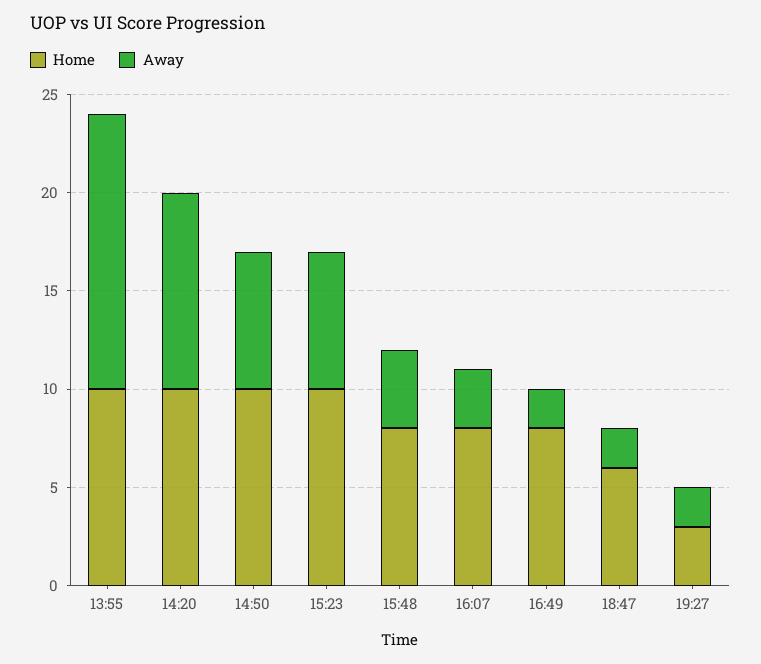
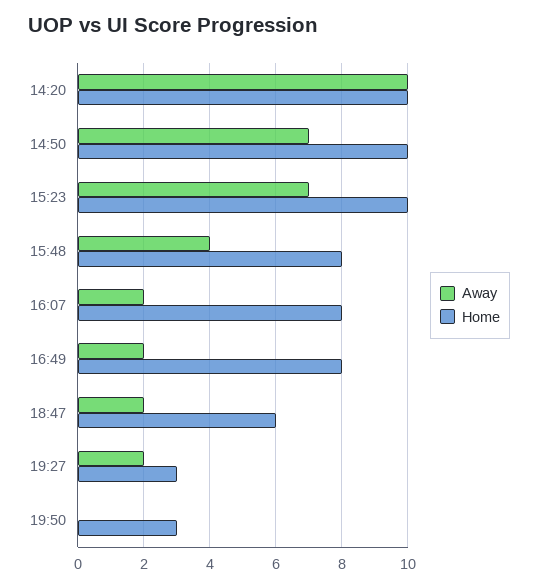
Home, 13:55: 10 -> none
Away, 13:55: 14 -> none
Away, 16:07: 3 -> 2
Away, 19:50: none -> 0
Home, 19:50: none -> 3

